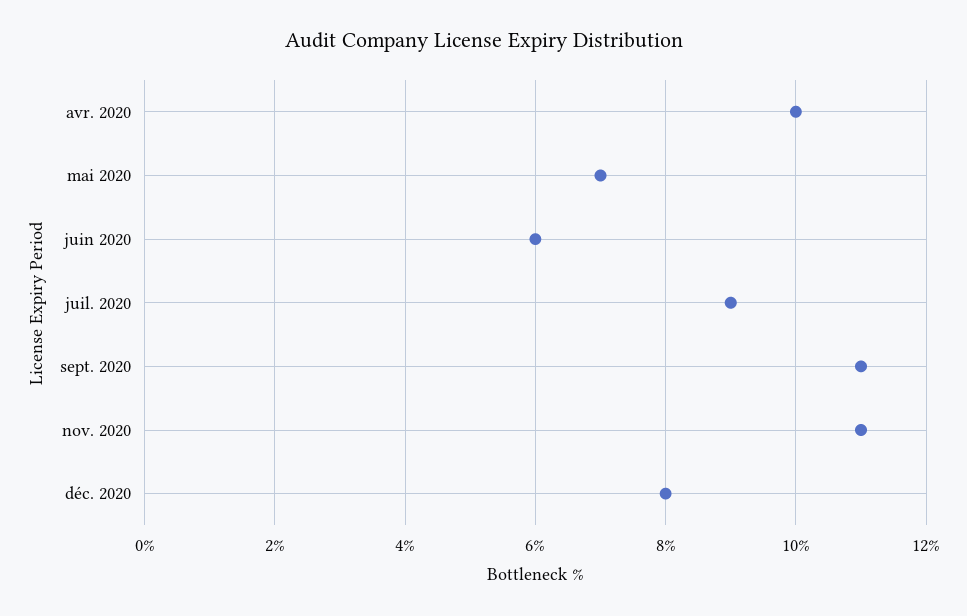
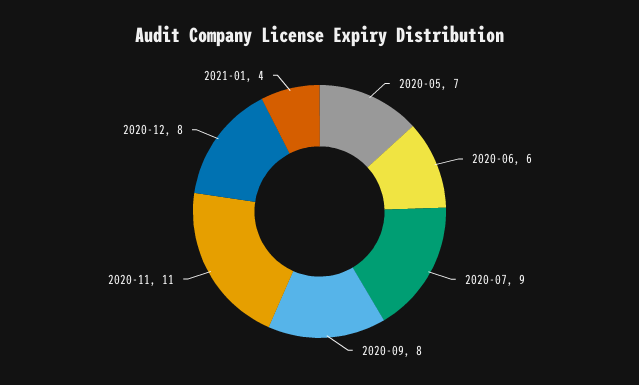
avr. 2020: 10 -> none
sept. 2020: 11 -> 8
2021-01: none -> 4

